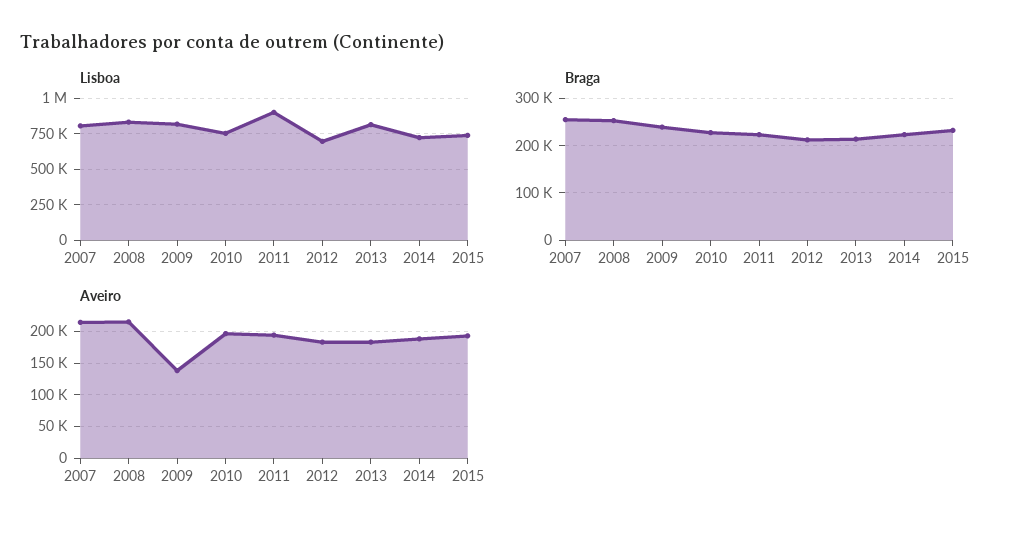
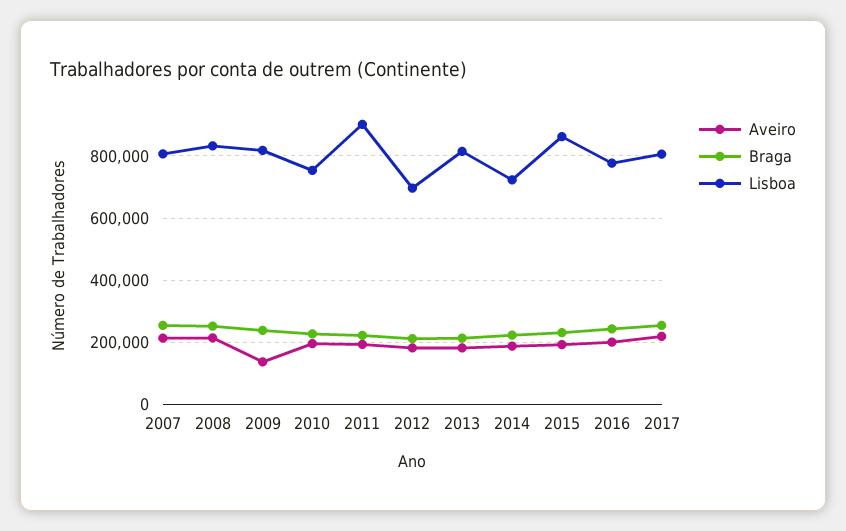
Lisboa, 2015: 750000 -> 860000
Aveiro, 2016: none -> 200000
Braga, 2016: none -> 240000
Lisboa, 2016: none -> 780000
Aveiro, 2017: none -> 220000
Braga, 2017: none -> 260000
Lisboa, 2017: none -> 800000

